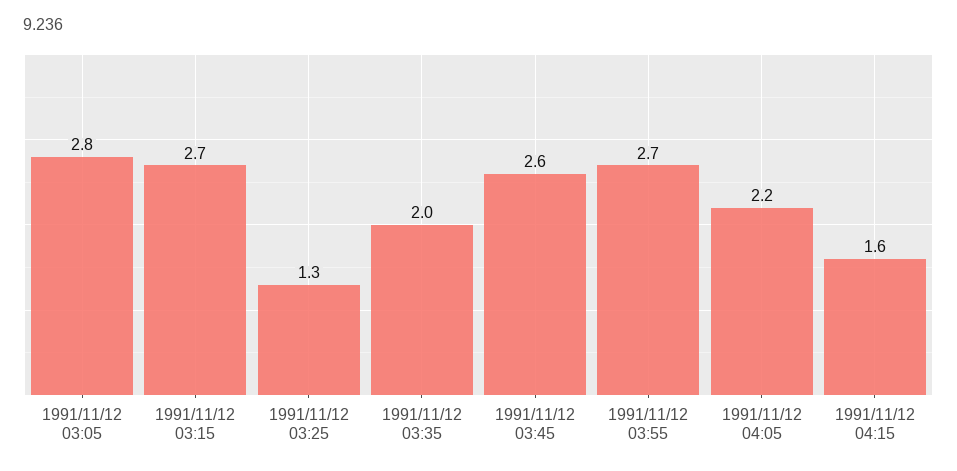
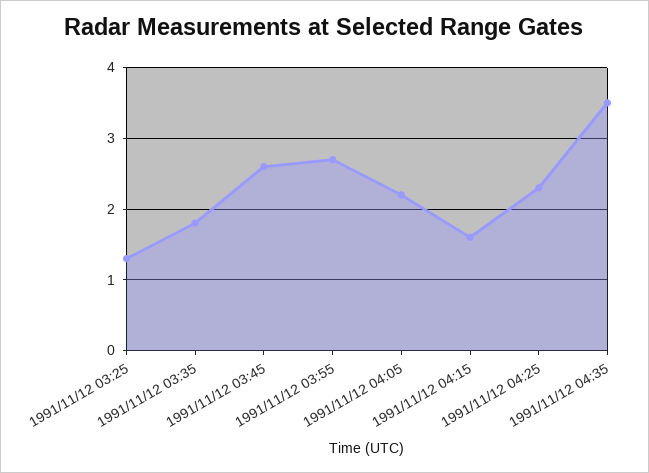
1991/11/12 03:05: 2.8 -> none
1991/11/12 03:15: 2.7 -> none
1991/11/12 03:35: 2 -> 1.8
1991/11/12 04:25: none -> 2.3
1991/11/12 04:35: none -> 3.5

